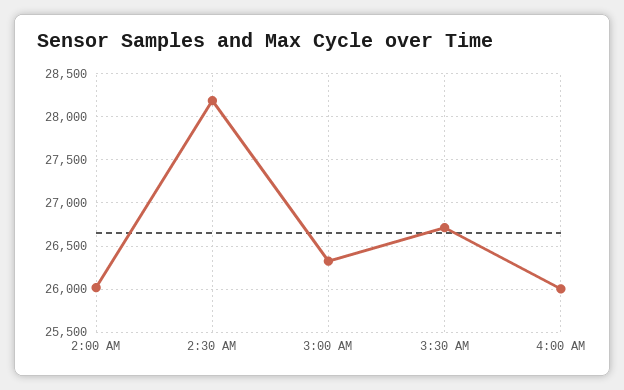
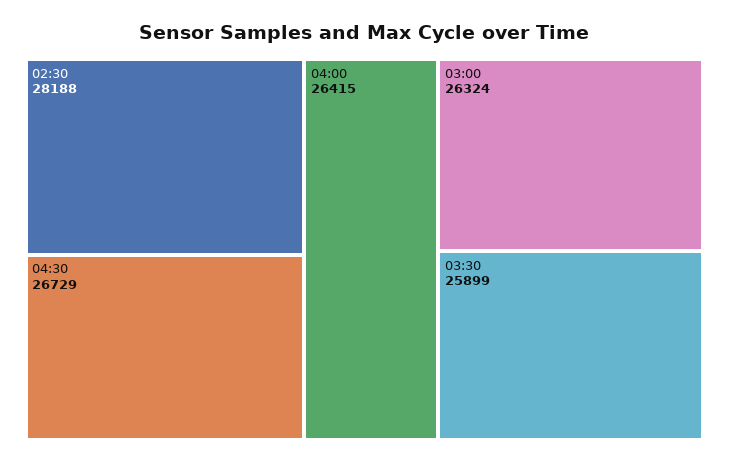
2:00 AM: 26000 -> none
3:30 AM: 26700 -> 25899
4:00 AM: 26000 -> 26415
04:30: none -> 26729

